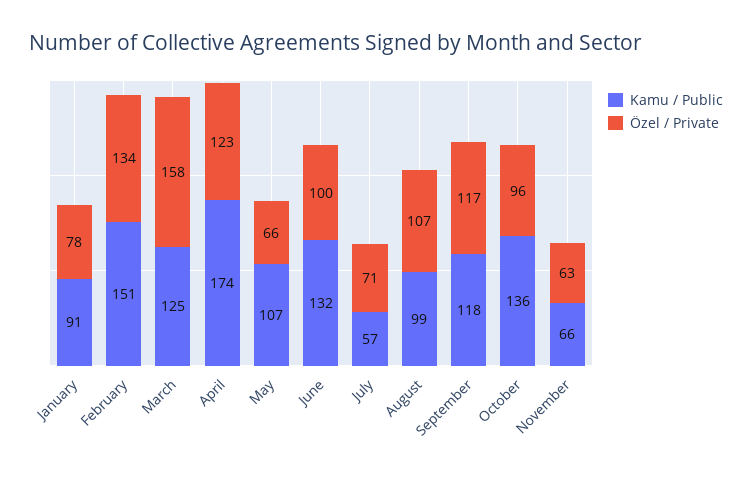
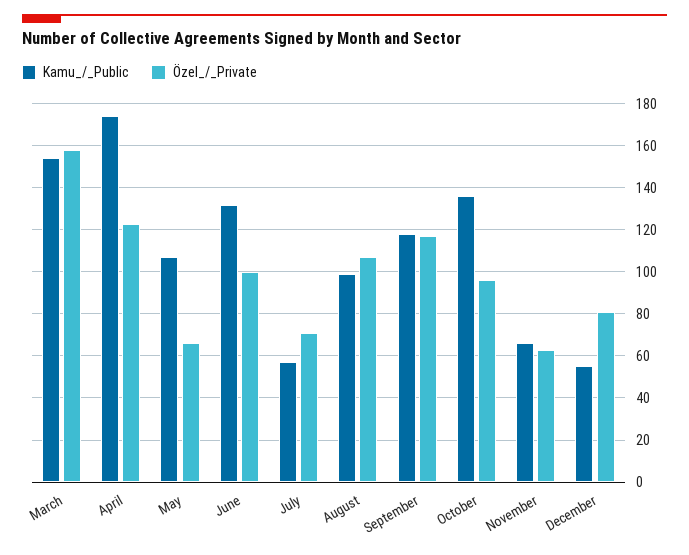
Kamu / Public, January: 91 -> none
Özel / Private, January: 78 -> none
Kamu / Public, February: 151 -> none
Özel / Private, February: 134 -> none
Kamu / Public, March: 125 -> 155
Kamu / Public, December: none -> 55
Özel / Private, December: none -> 80

